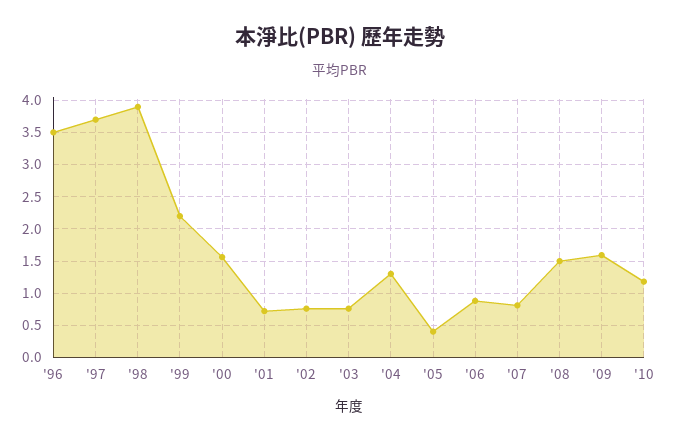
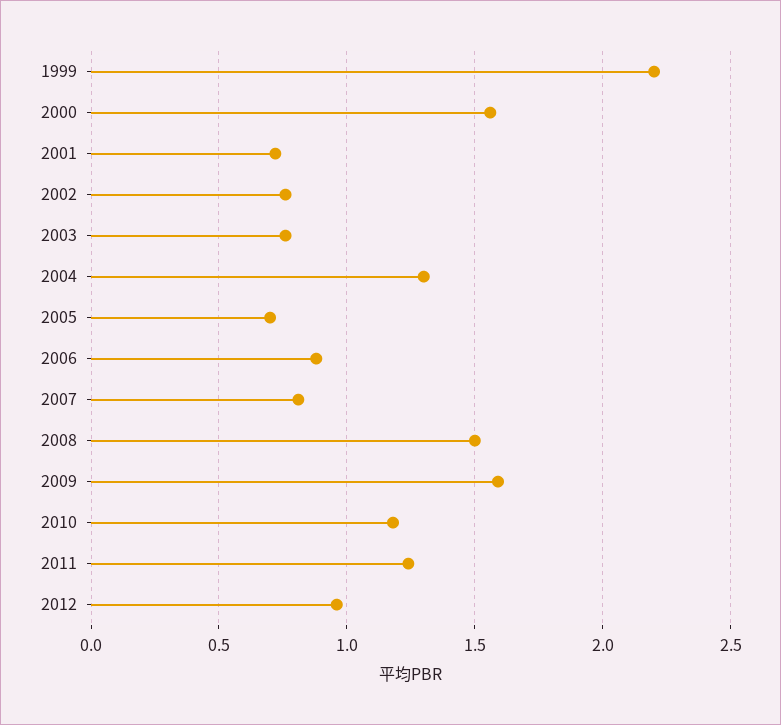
'96: 3.5 -> none
'97: 3.7 -> none
'98: 3.9 -> none
'05: 0.4 -> 0.7
2011: none -> 1.25
2012: none -> 0.95

